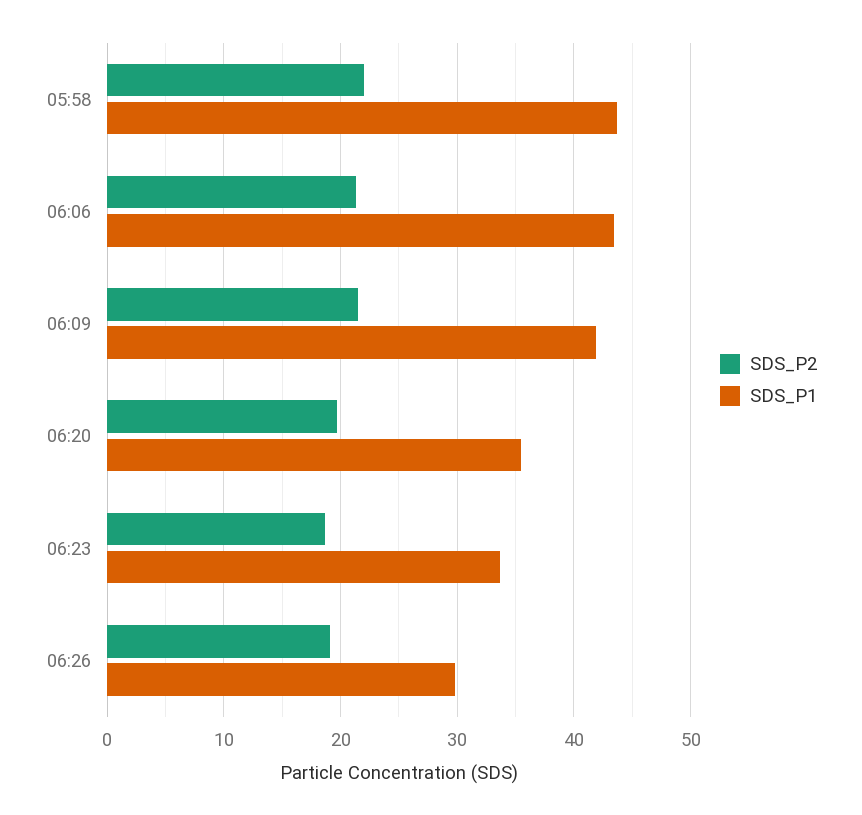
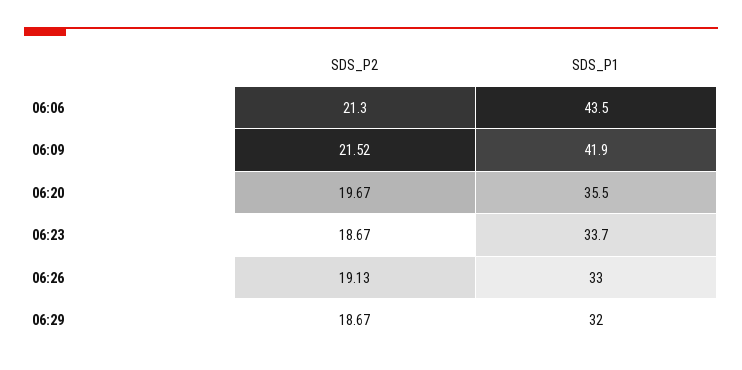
SDS_P2, 05:58: 22 -> none
SDS_P1, 05:58: 44 -> none
SDS_P1, 06:26: 30 -> 33
SDS_P2, 06:29: none -> 18.67
SDS_P1, 06:29: none -> 32

